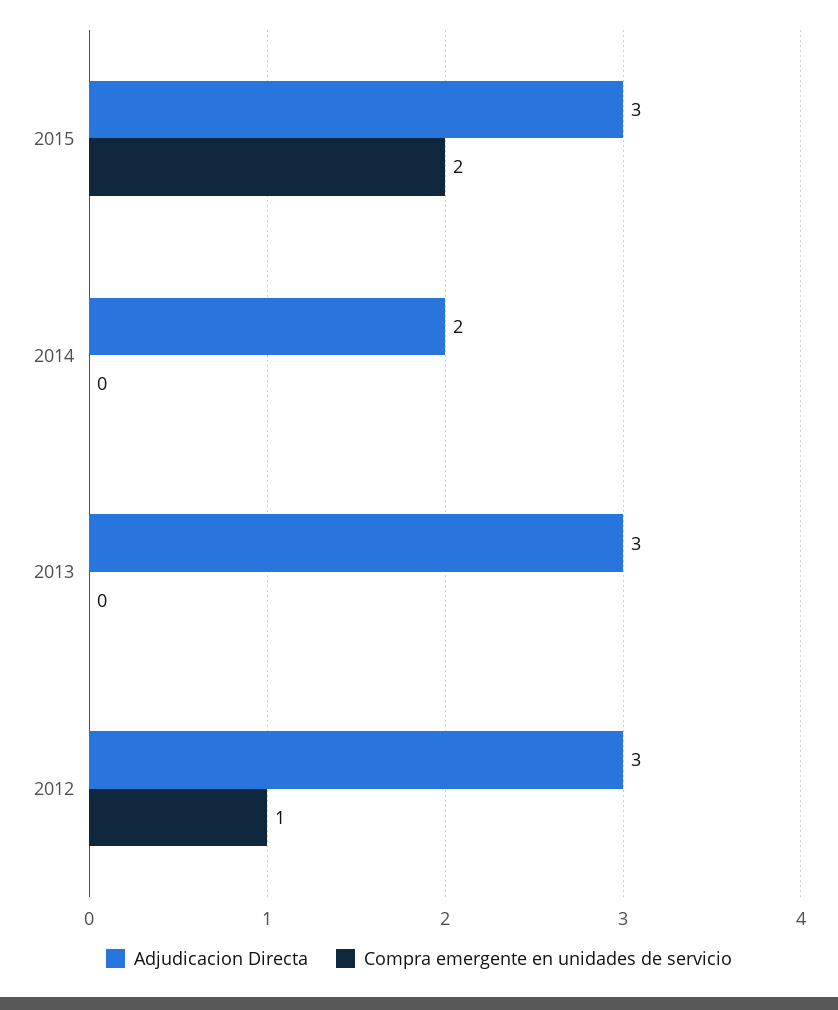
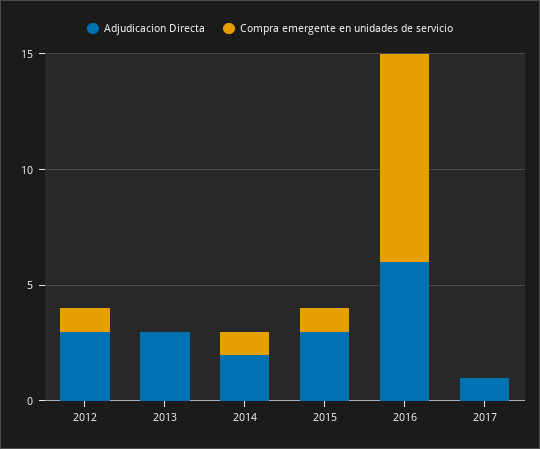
Compra emergente en unidades de servicio, 2015: 2 -> 1
Compra emergente en unidades de servicio, 2014: 0 -> 1
Adjudicacion Directa, 2016: none -> 6
Compra emergente en unidades de servicio, 2016: none -> 9
Adjudicacion Directa, 2017: none -> 1
Compra emergente en unidades de servicio, 2017: none -> 0

